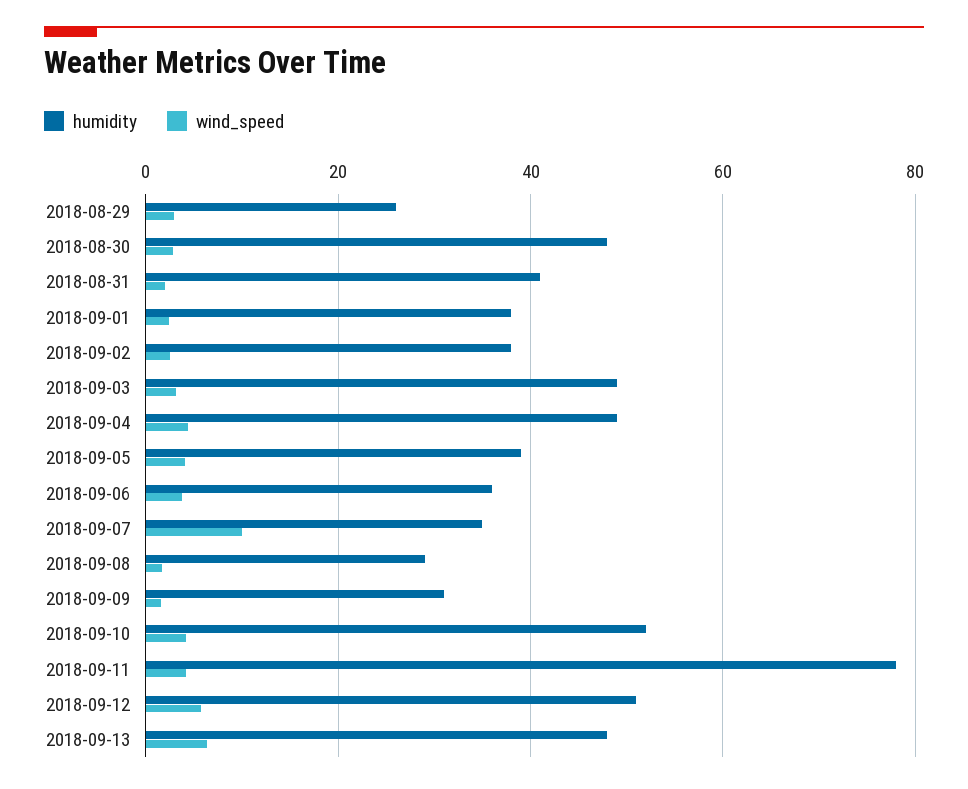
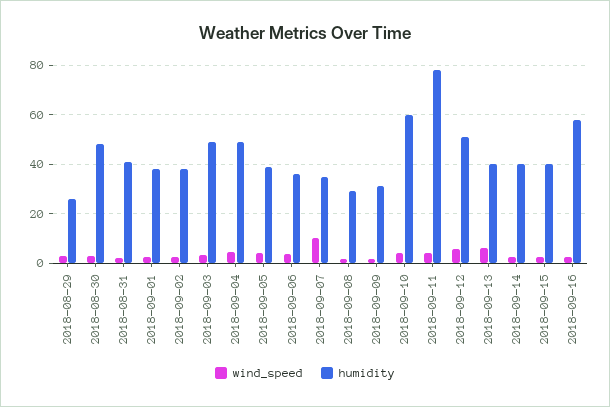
humidity, 2018-09-10: 52 -> 60
humidity, 2018-09-13: 48 -> 40
wind_speed, 2018-09-14: none -> 2.5
humidity, 2018-09-14: none -> 40
wind_speed, 2018-09-15: none -> 2.5
humidity, 2018-09-15: none -> 40
wind_speed, 2018-09-16: none -> 2.5
humidity, 2018-09-16: none -> 57.5

